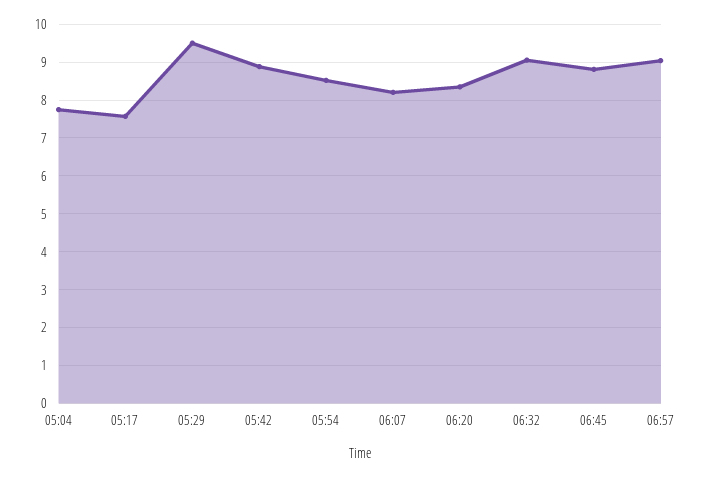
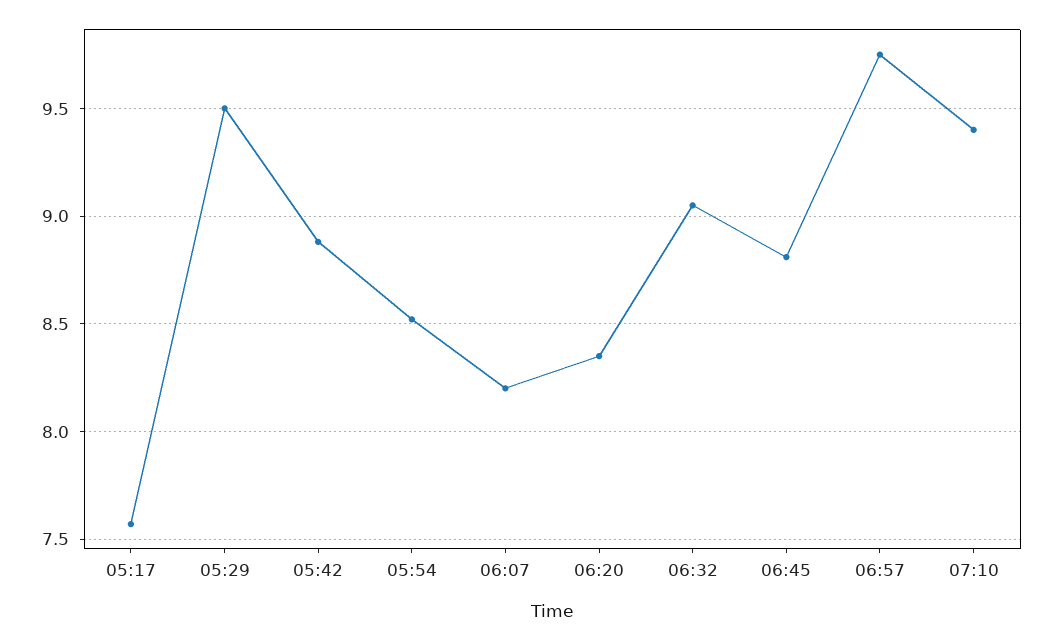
05:04: 7.8 -> none
06:57: 9 -> 9.75
07:10: none -> 9.4

